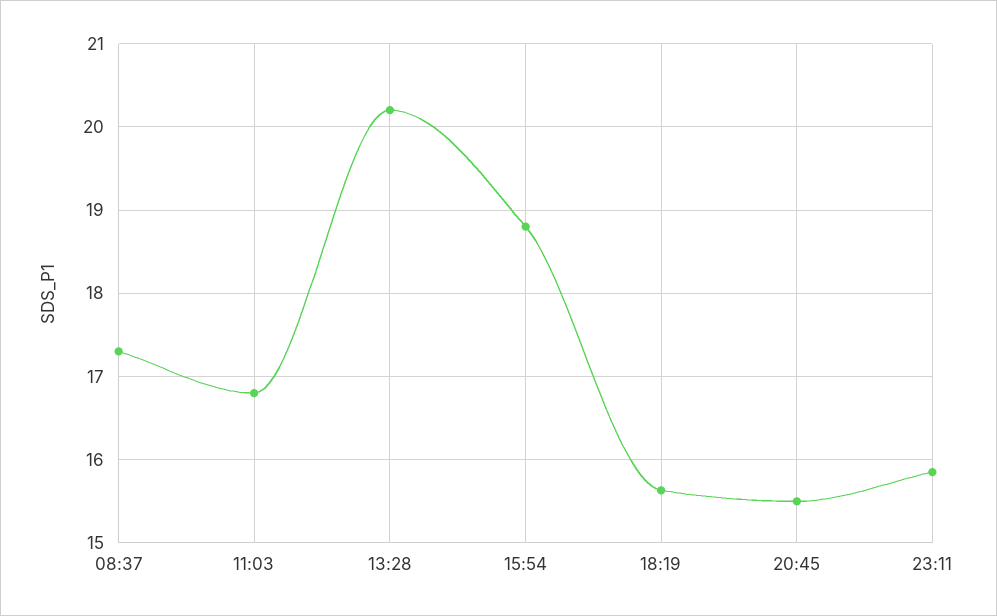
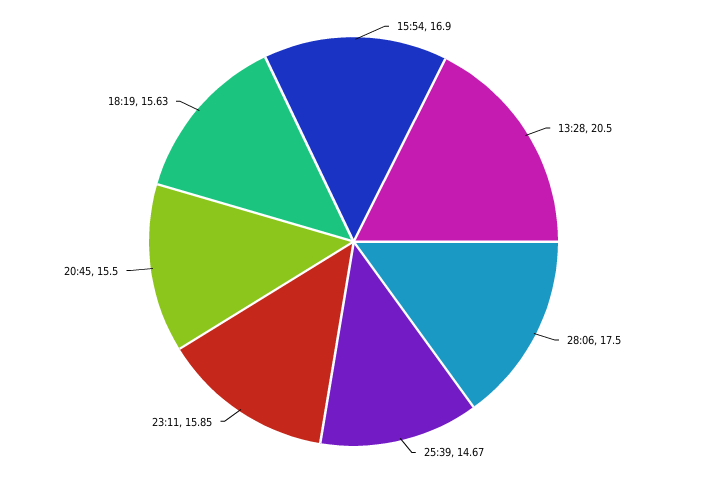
08:37: 17.3 -> none
11:03: 16.8 -> none
13:28: 20.2 -> 20.5
15:54: 18.8 -> 16.9
28:06: none -> 17.5
25:39: none -> 14.67

